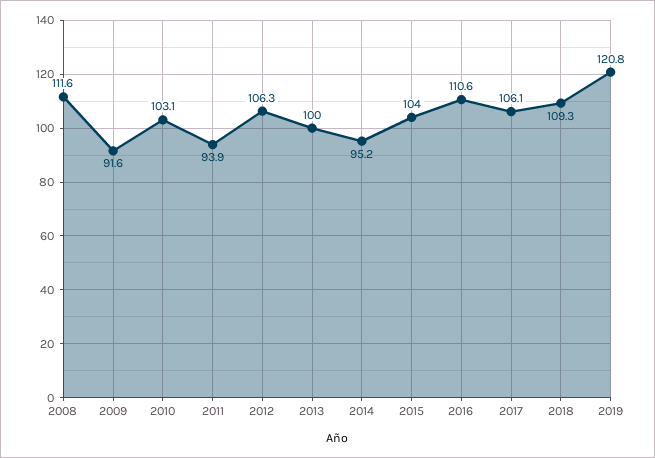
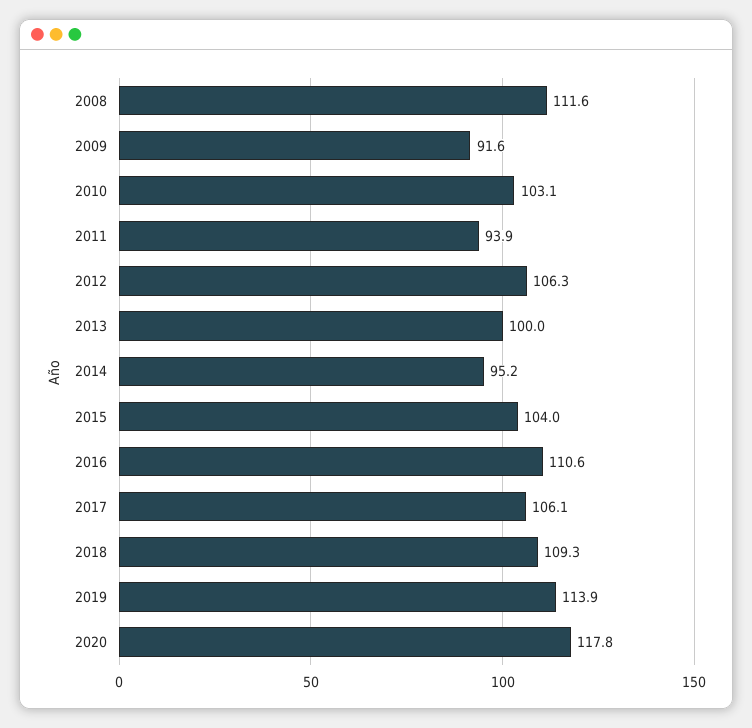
2019: 120.8 -> 113.9
2020: none -> 117.8

